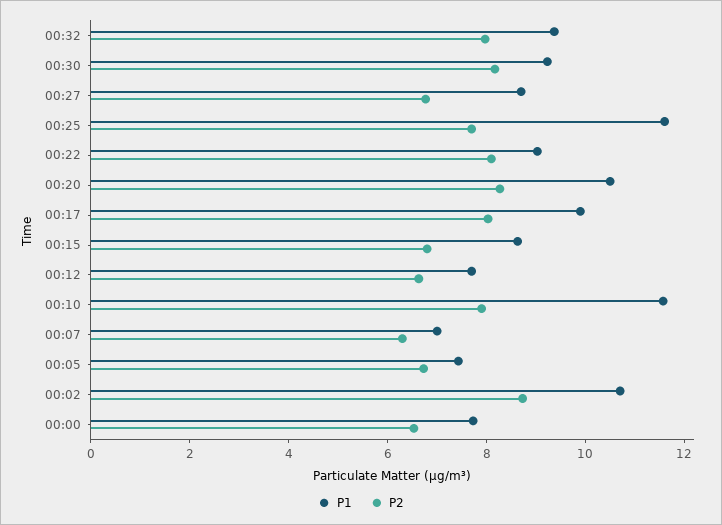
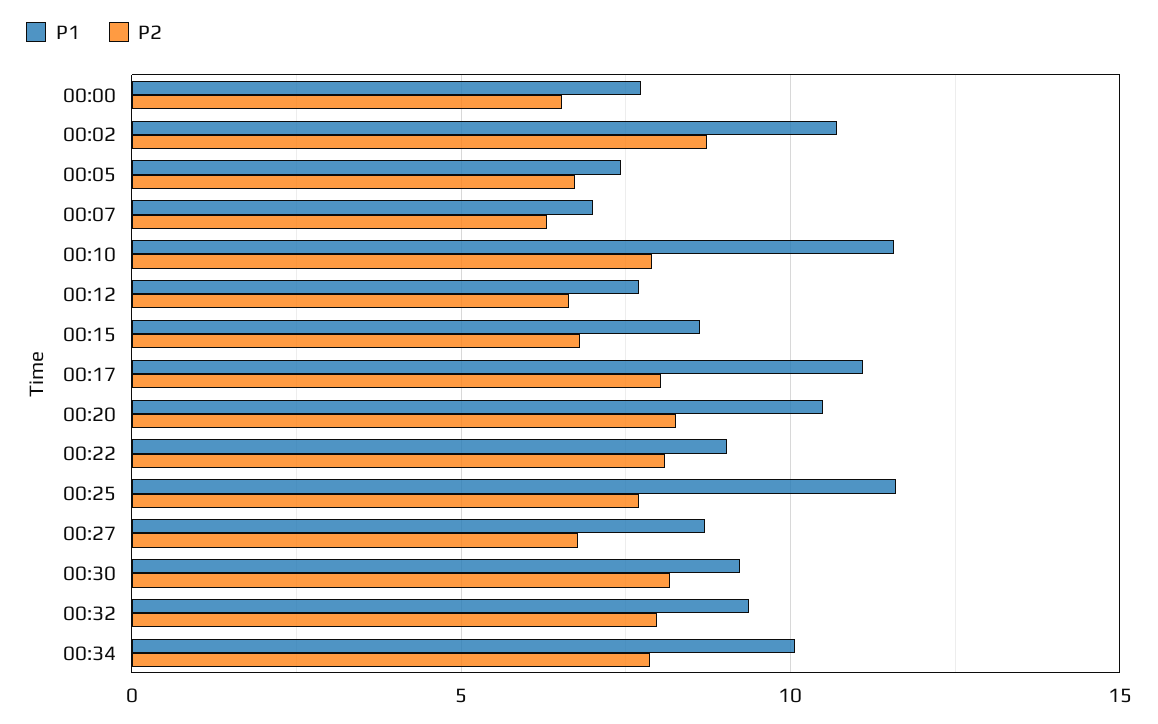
P1, 00:17: 10 -> 11
P1, 00:34: none -> 10
P2, 00:34: none -> 8

